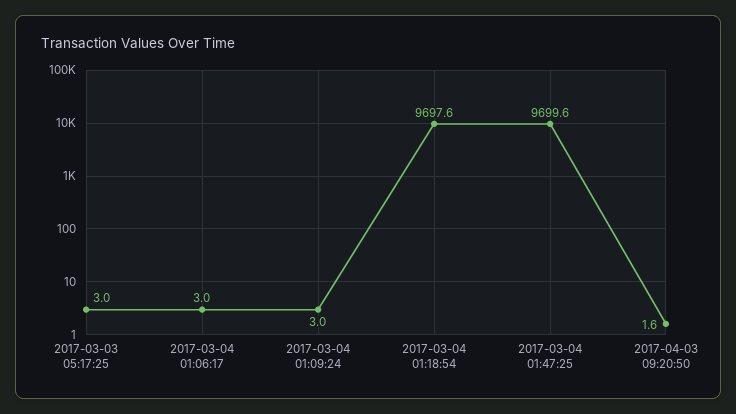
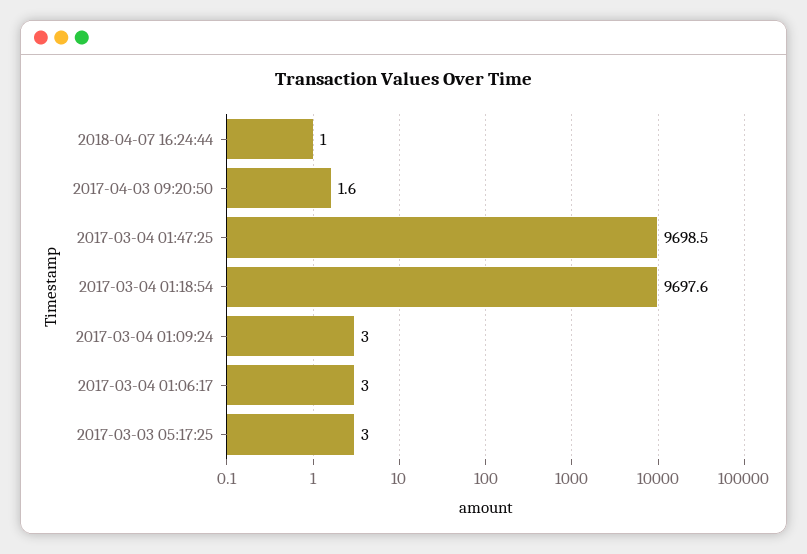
2017-03-04 01:47:25: 9699.6 -> 9698.5
2018-04-07 16:24:44: none -> 1

